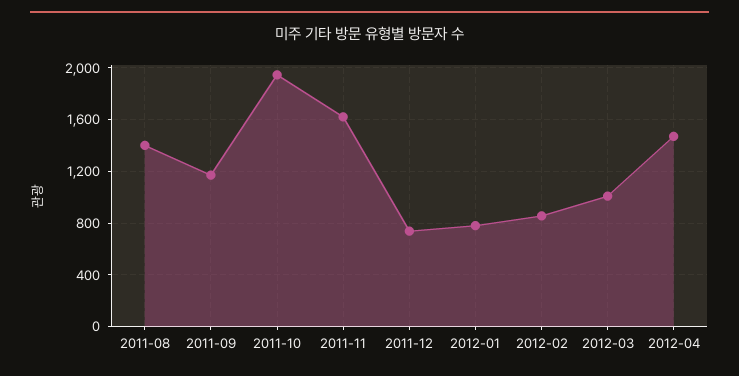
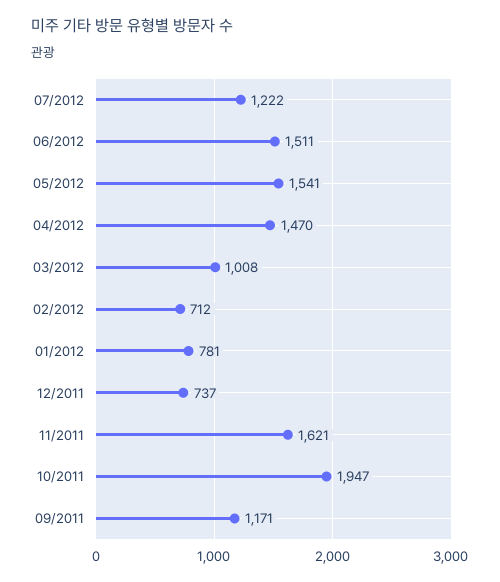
2011-08: 1400 -> none
2012-02: 850 -> 712
07/2012: none -> 1222
06/2012: none -> 1511
05/2012: none -> 1541

